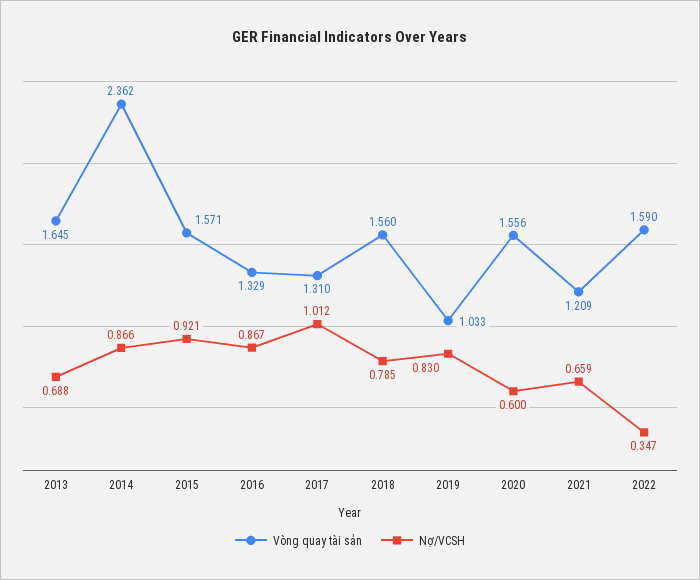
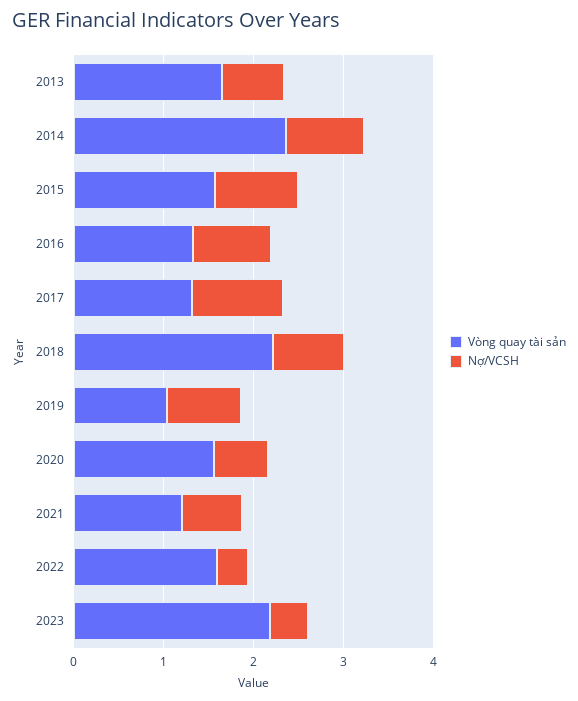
Vòng quay tài sản, 2018: 1.56 -> 2.2
Vòng quay tài sản, 2023: none -> 2.2
Nợ/VCSH, 2023: none -> 0.4

